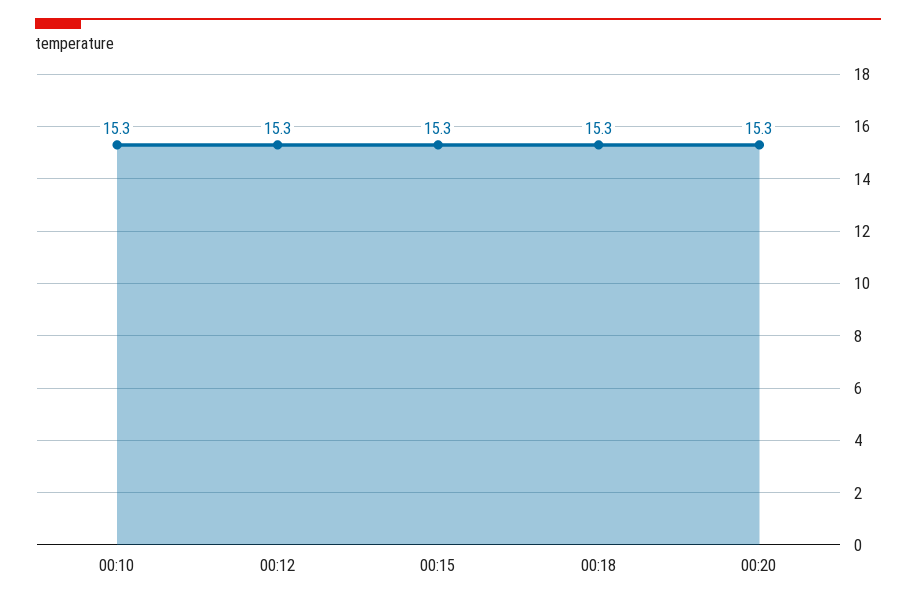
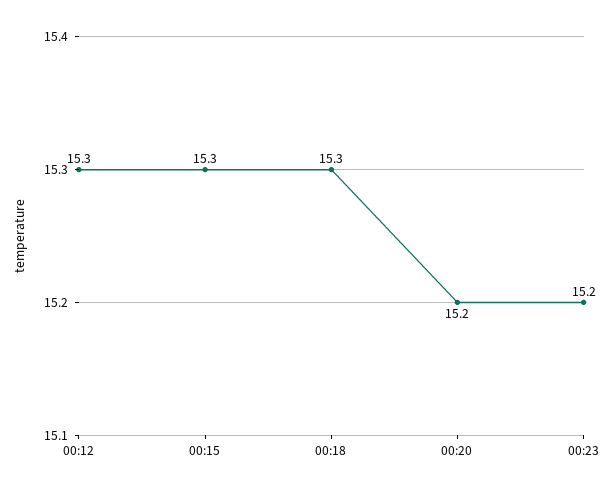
00:10: 15.3 -> none
00:20: 15.3 -> 15.2
00:23: none -> 15.2

